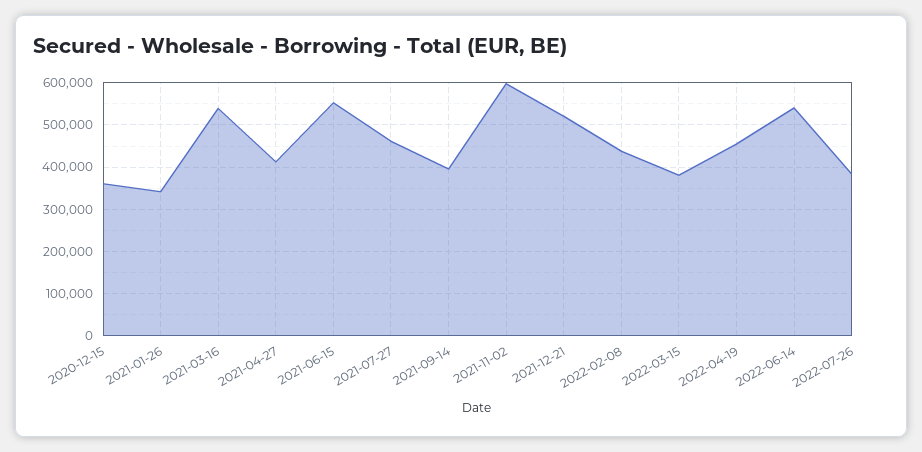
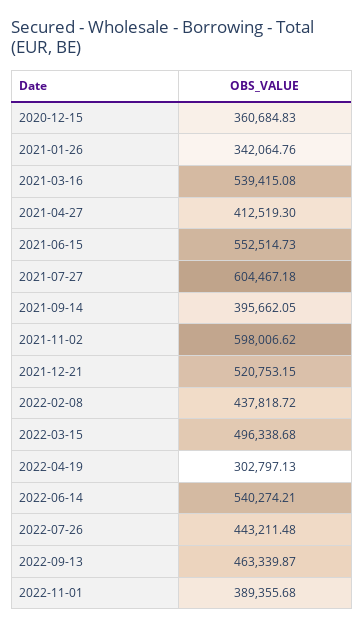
2021-07-27: 460000 -> 604467.18
2022-03-15: 380000 -> 496338.68
2022-04-19: 460000 -> 302797.13
2022-07-26: 380000 -> 443211.48
2022-09-13: none -> 463339.87
2022-11-01: none -> 389355.68

